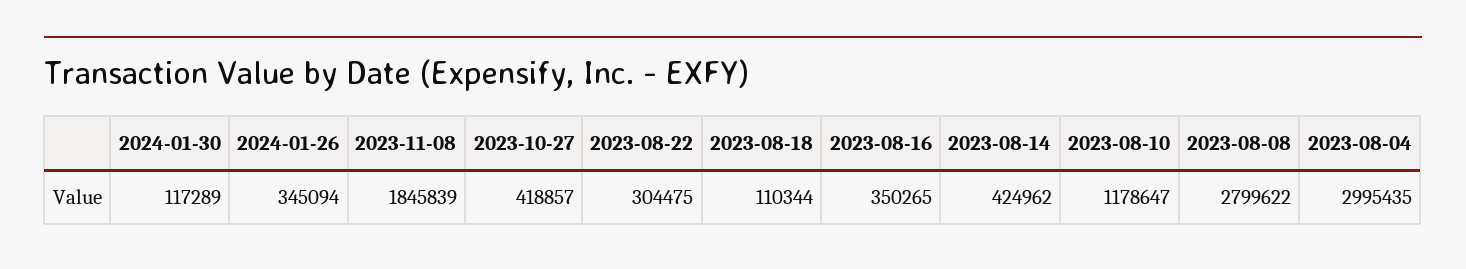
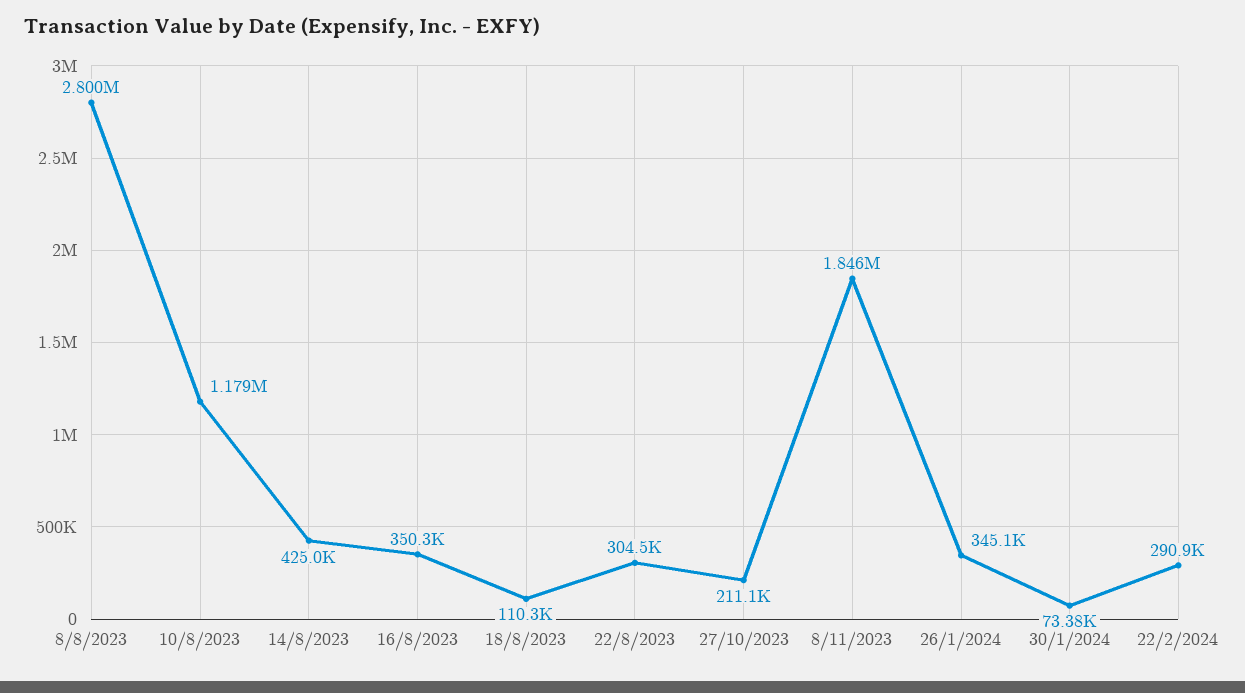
2024-01-30: 117289 -> 73380
2023-10-27: 418857 -> 211100
2023-08-04: 2995435 -> none
22/2/2024: none -> 290900

